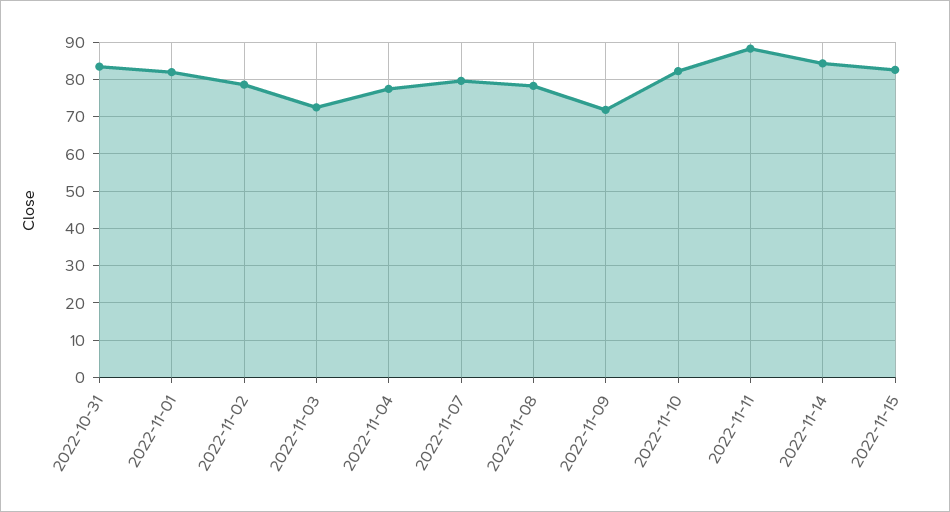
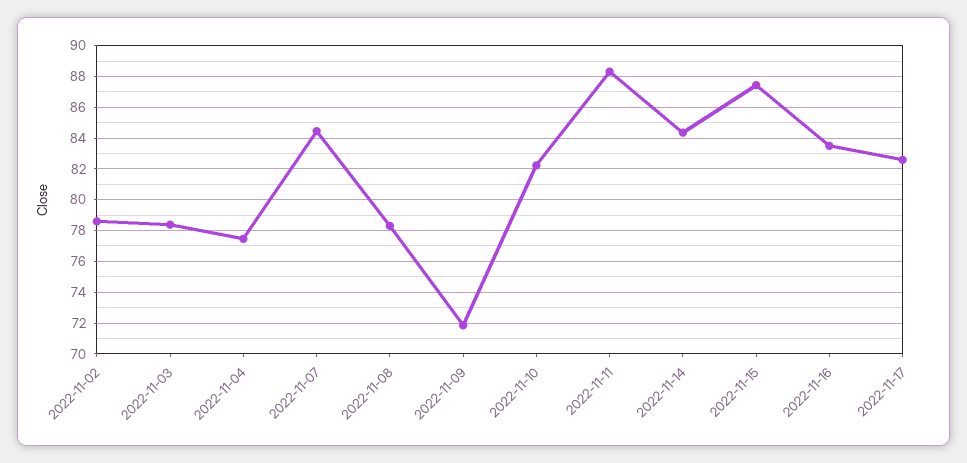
2022-10-31: 84 -> none
2022-11-01: 82 -> none
2022-11-03: 72 -> 78.5
2022-11-07: 80 -> 84.5
2022-11-15: 82 -> 87.5
2022-11-16: none -> 83.5
2022-11-17: none -> 82.5

